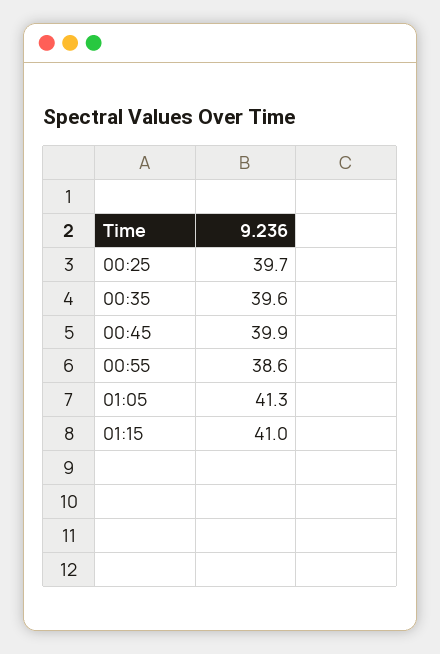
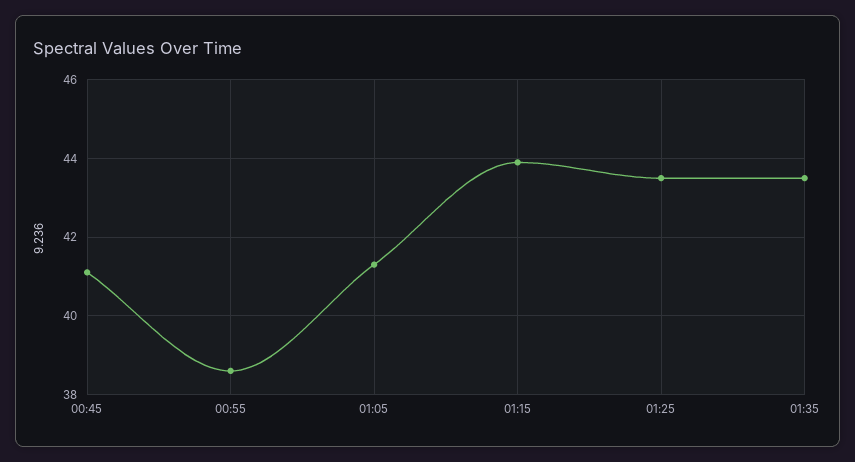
00:25: 39.7 -> none
00:35: 39.6 -> none
00:45: 39.9 -> 41
01:15: 41 -> 44
01:25: none -> 43.5
01:35: none -> 43.5

